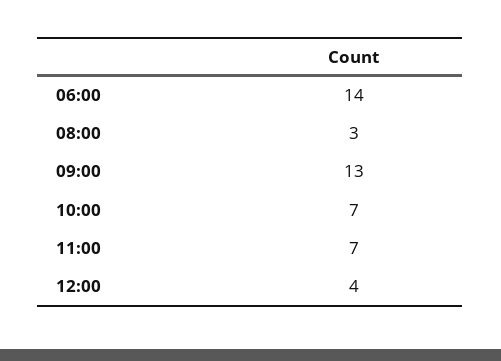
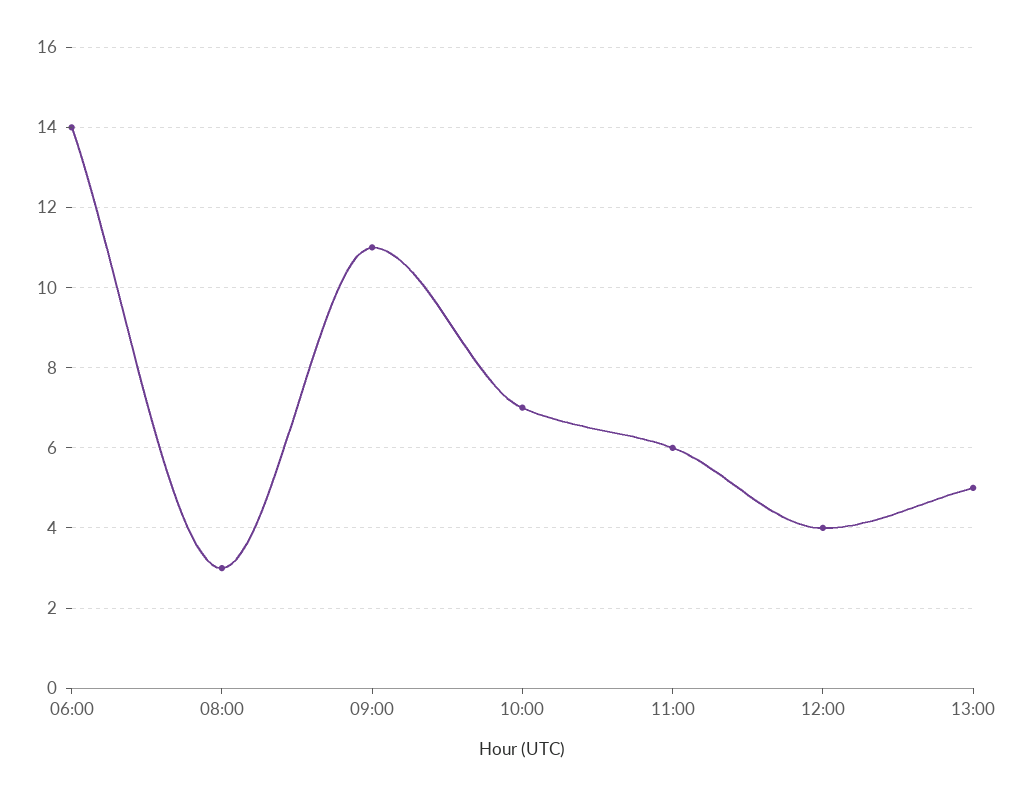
09:00: 13 -> 11
11:00: 7 -> 6
13:00: none -> 5

